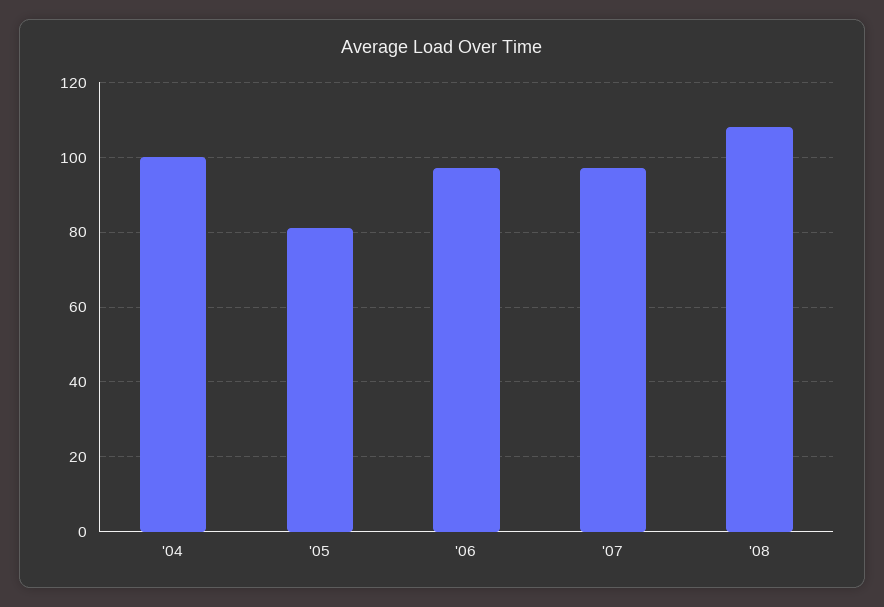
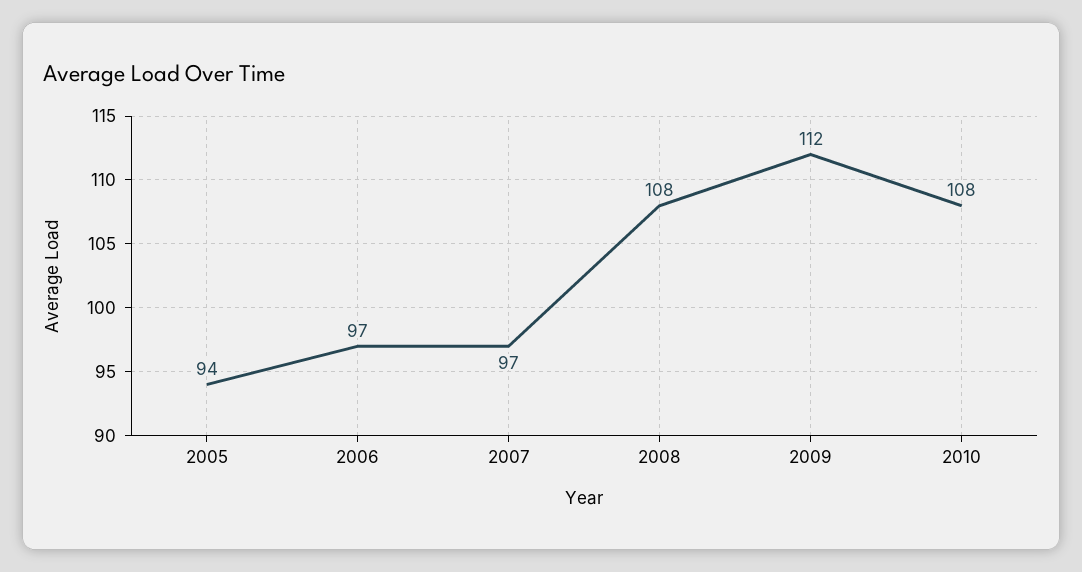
'04: 100 -> none
'05: 80 -> 94
2009: none -> 112
2010: none -> 108

